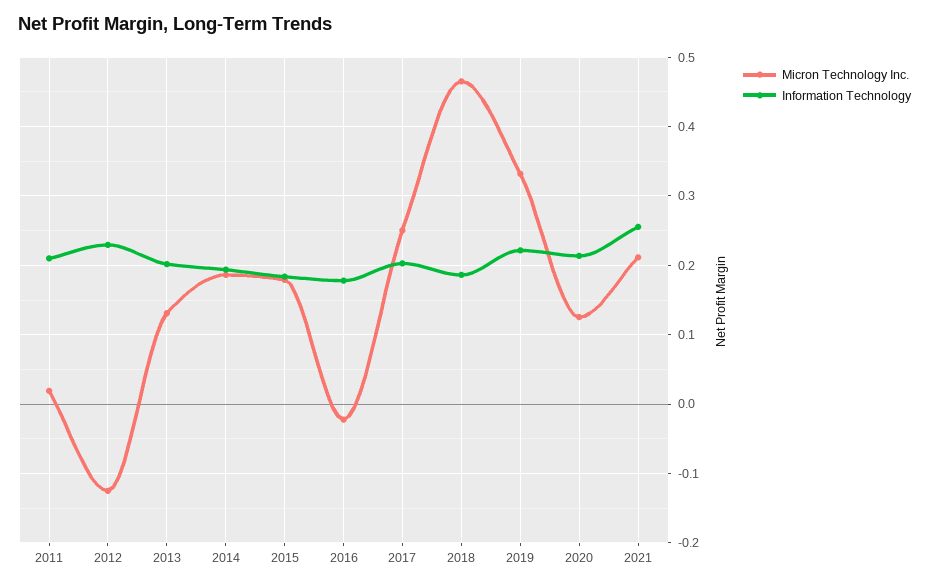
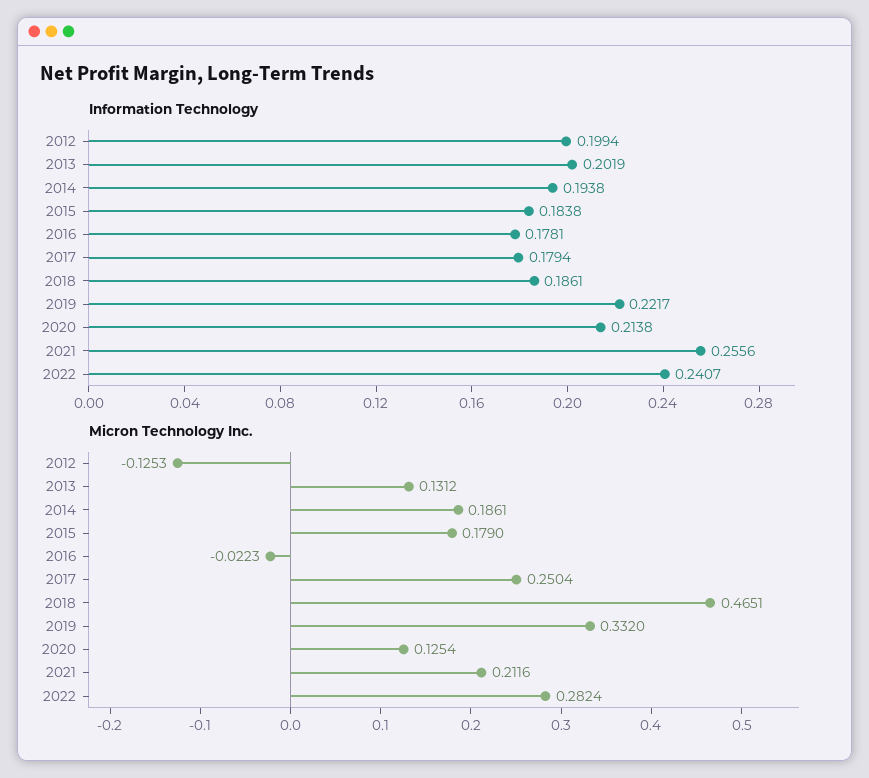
Micron Technology Inc., 2011: 0.02 -> none
Information Technology, 2011: 0.21 -> none
Information Technology, 2012: 0.23 -> 0.1994
Information Technology, 2017: 0.2 -> 0.1794
Information Technology, 2022: none -> 0.2407
Micron Technology Inc., 2022: none -> 0.2824

